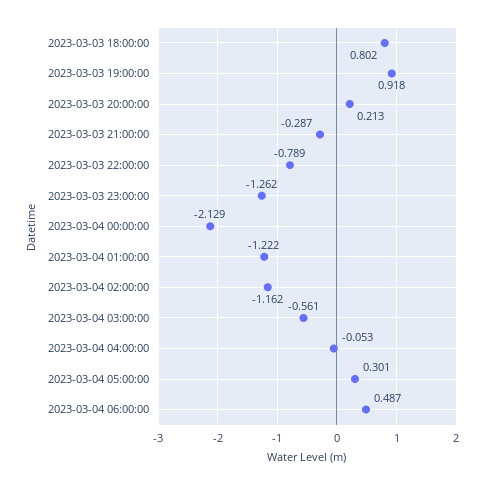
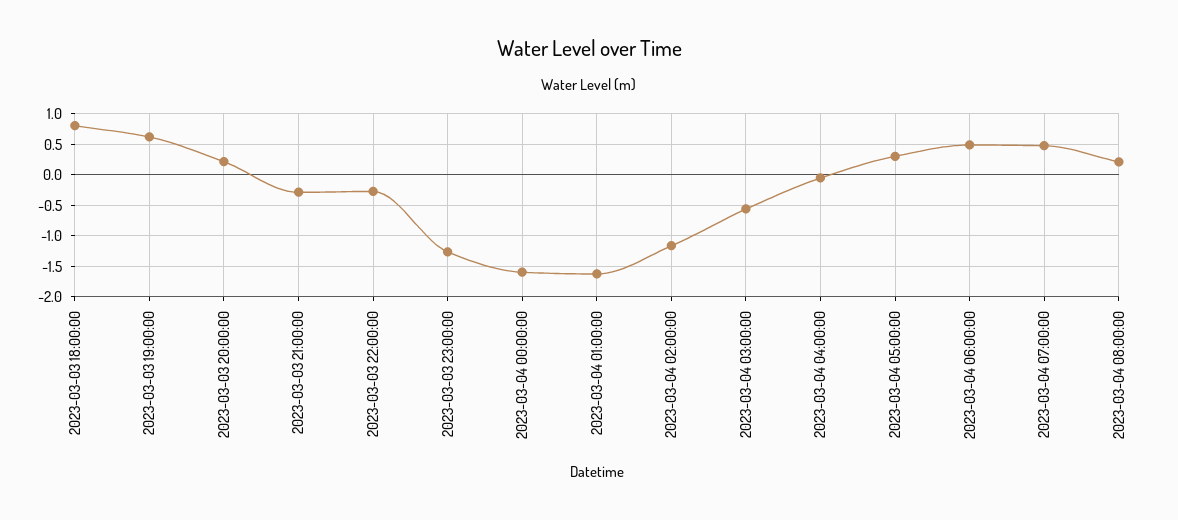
2023-03-03 19:00:00: 0.918 -> 0.6
2023-03-03 22:00:00: -0.789 -> -0.3
2023-03-04 00:00:00: -2.129 -> -1.6
2023-03-04 01:00:00: -1.222 -> -1.6
2023-03-04 07:00:00: none -> 0.5
2023-03-04 08:00:00: none -> 0.2

